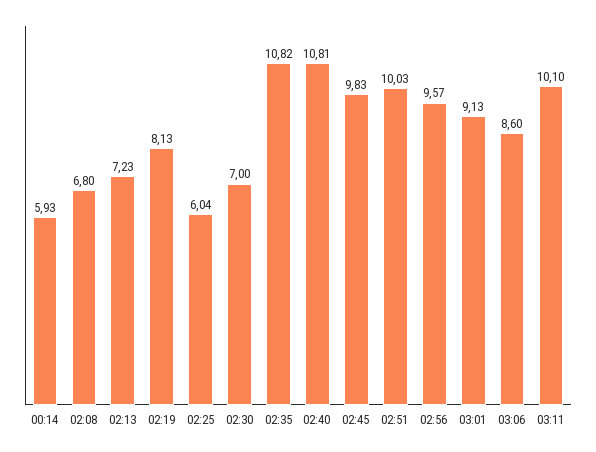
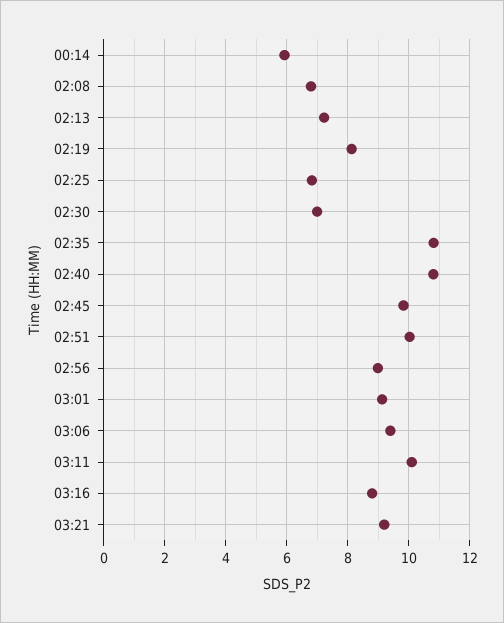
02:25: 6.04 -> 6.8
02:56: 9.57 -> 9
03:06: 8.6 -> 9.4
03:16: none -> 8.8
03:21: none -> 9.2

